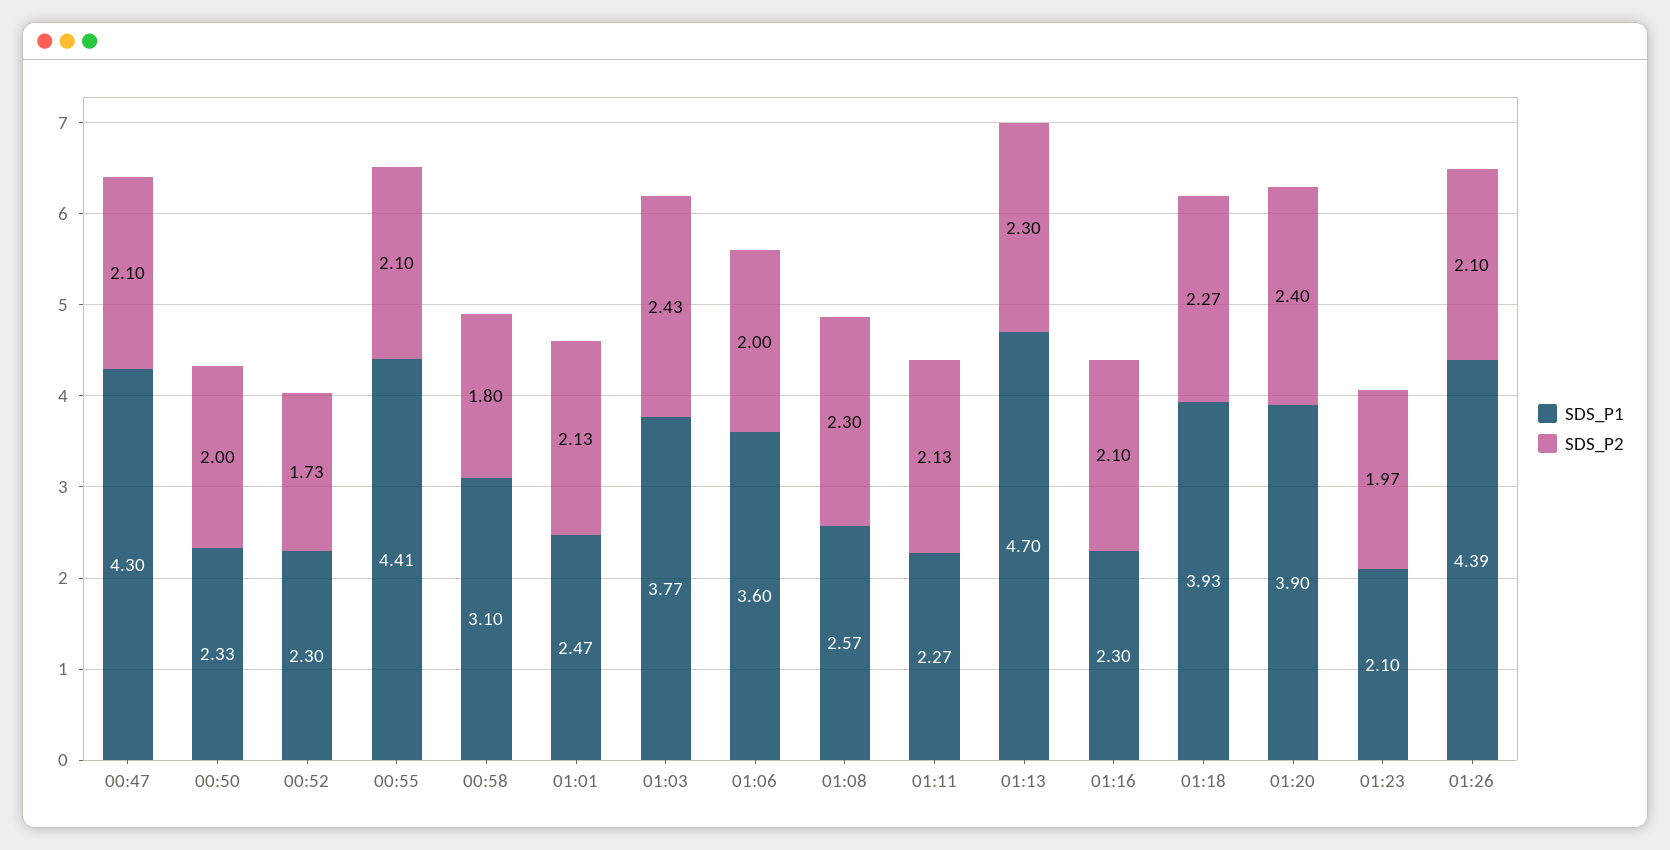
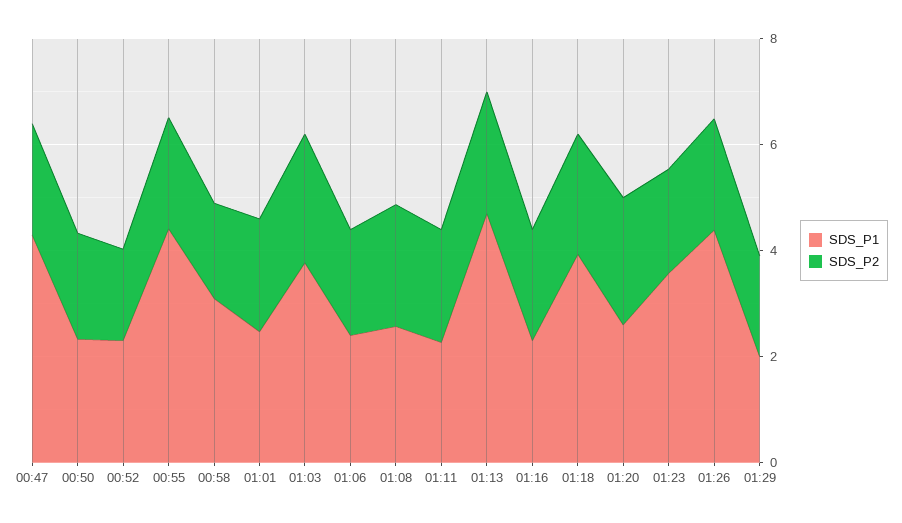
SDS_P1, 01:06: 3.6 -> 2.5
SDS_P1, 01:20: 3.9 -> 2.5
SDS_P1, 01:23: 2.1 -> 3.5
SDS_P1, 01:29: none -> 2
SDS_P2, 01:29: none -> 2

